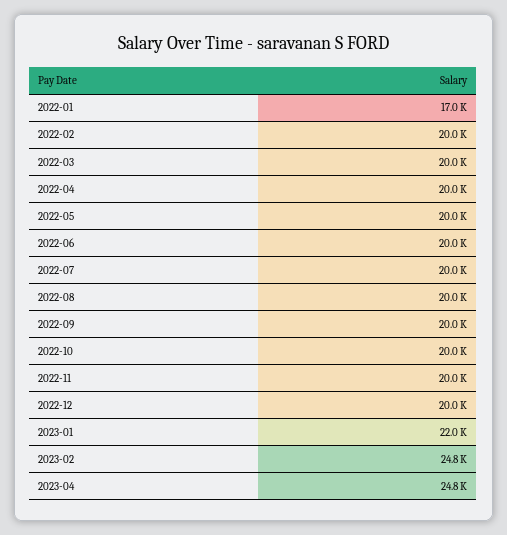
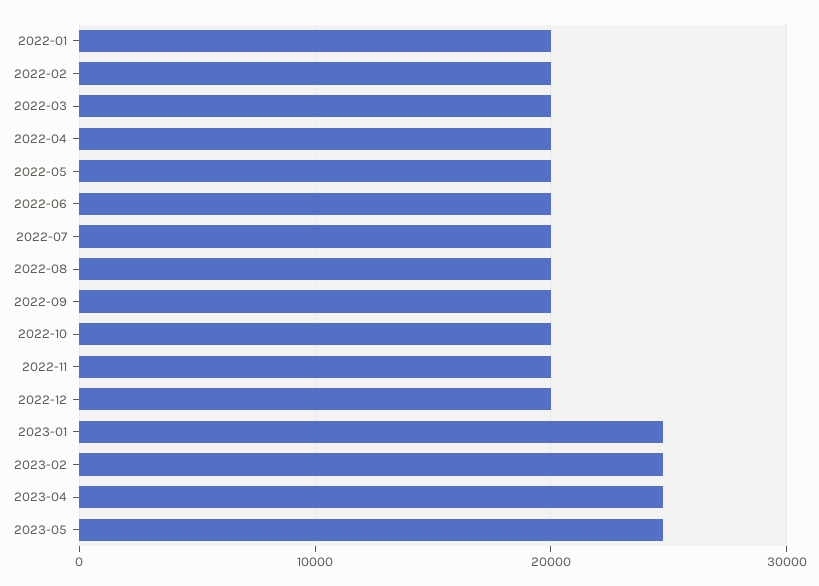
2022-01: 17000 -> 20000
2023-01: 22000 -> 25000
2023-05: none -> 25000

